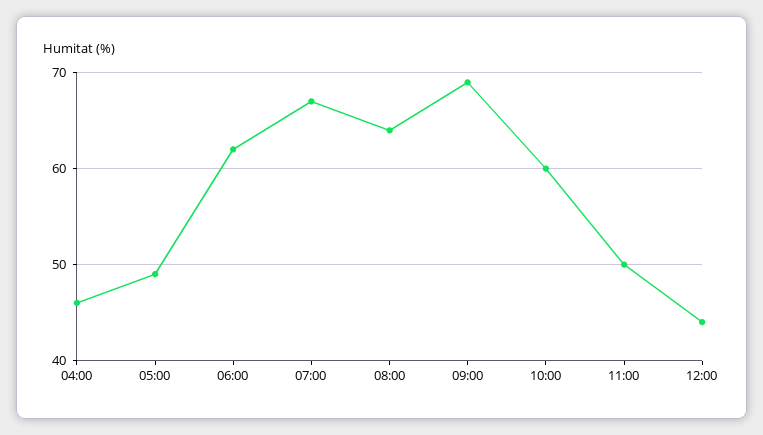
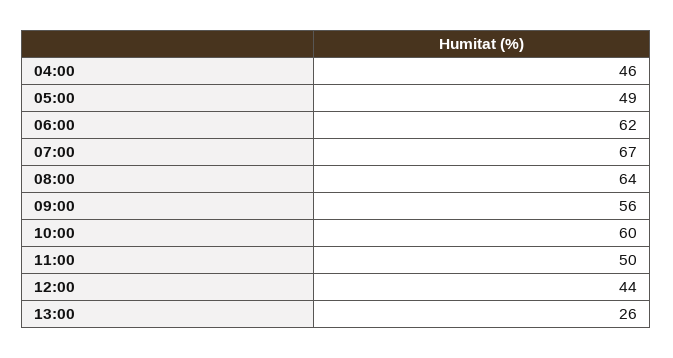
09:00: 69 -> 56
13:00: none -> 26

